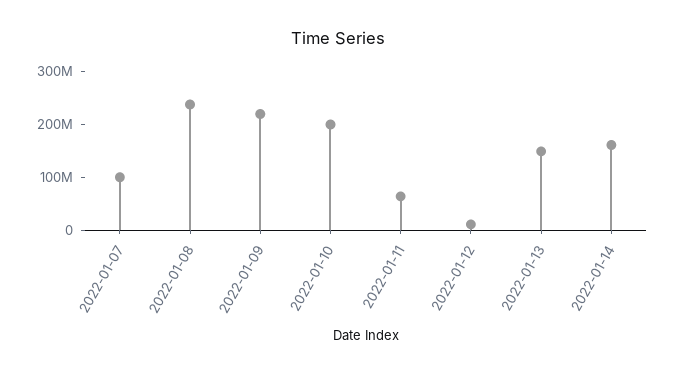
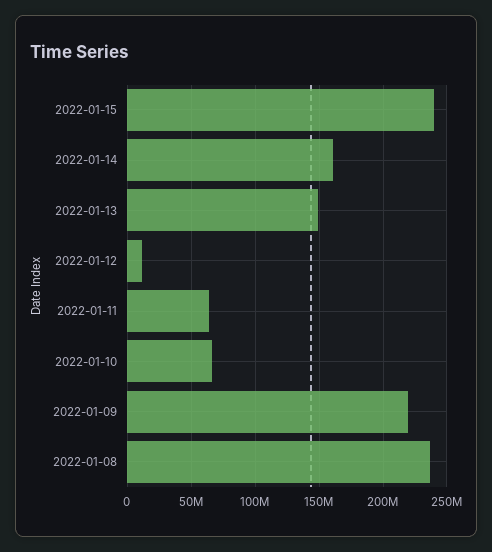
2022-01-07: 100000000 -> none
2022-01-10: 200000000 -> 65000000
2022-01-15: none -> 240000000

